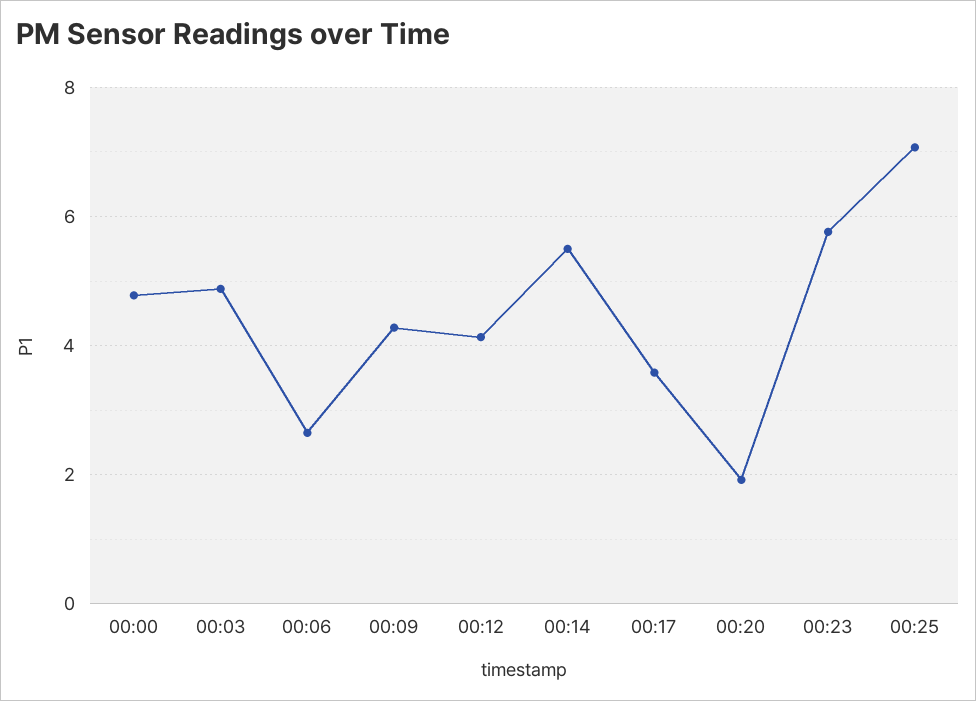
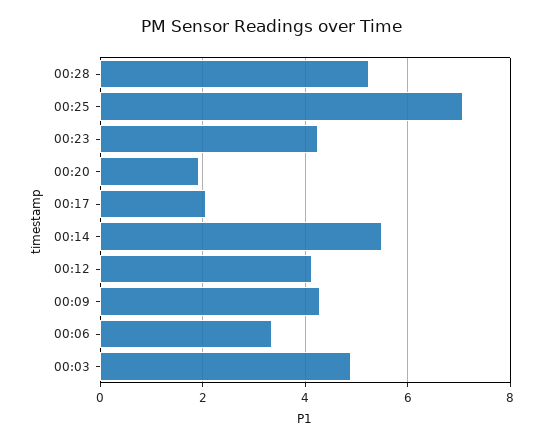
00:00: 4.8 -> none
00:06: 2.6 -> 3.4
00:17: 3.6 -> 2
00:23: 5.8 -> 4.2
00:28: none -> 5.2

